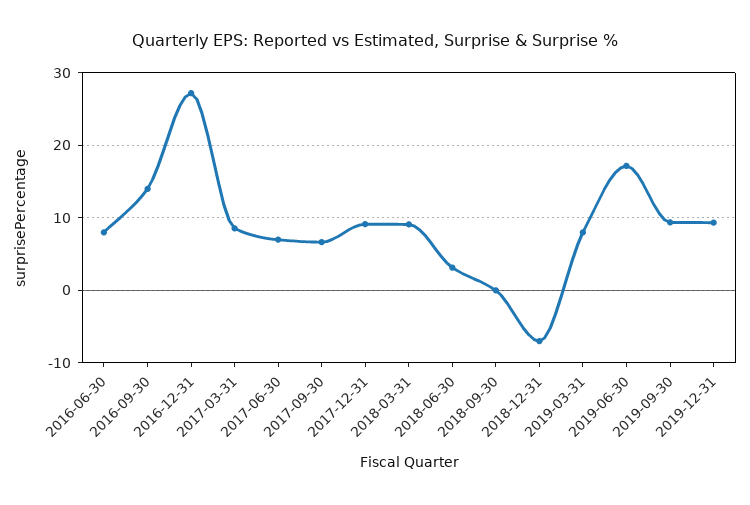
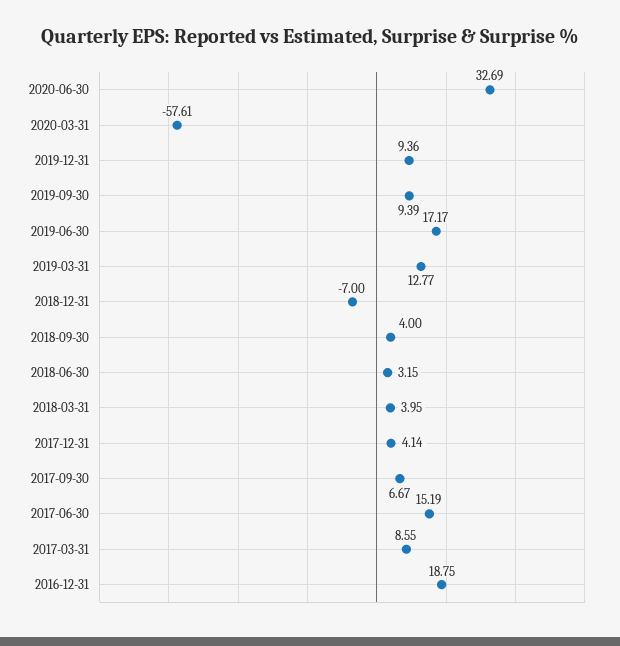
2016-06-30: 8 -> none
2016-09-30: 14 -> none
2016-12-31: 27 -> 18.75
2017-06-30: 7 -> 15.19
2017-12-31: 9 -> 4.14
2018-03-31: 9 -> 3.95
2018-09-30: 0 -> 4
2019-03-31: 8 -> 12.77
2020-06-30: none -> 32.69
2020-03-31: none -> -57.61

